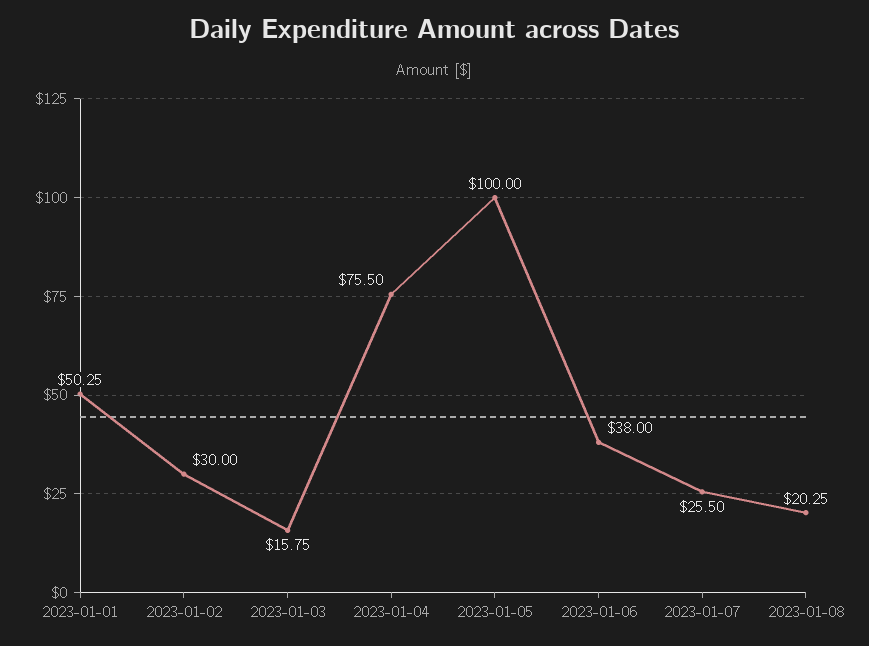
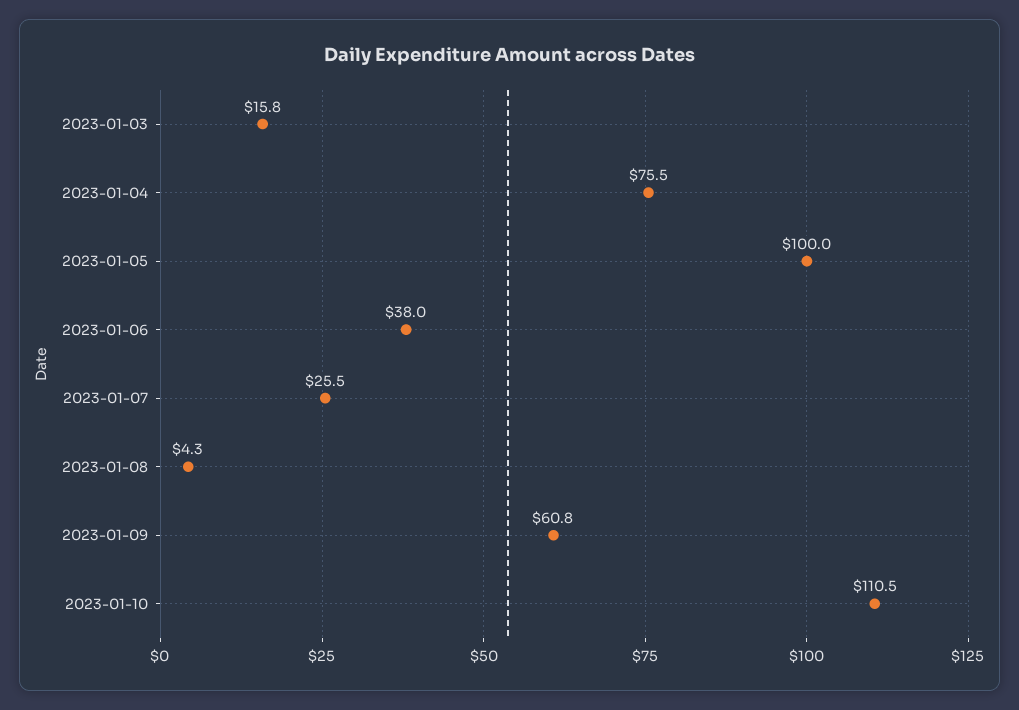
2023-01-01: 50.25 -> none
2023-01-02: 30 -> none
2023-01-08: 20.25 -> 4.3
2023-01-09: none -> 60.8
2023-01-10: none -> 110.5

